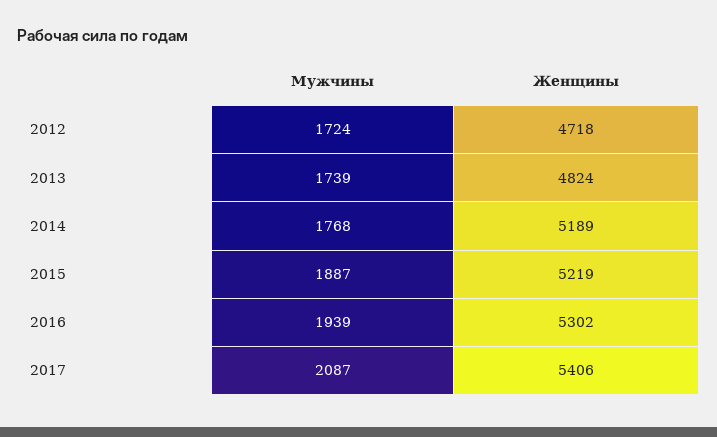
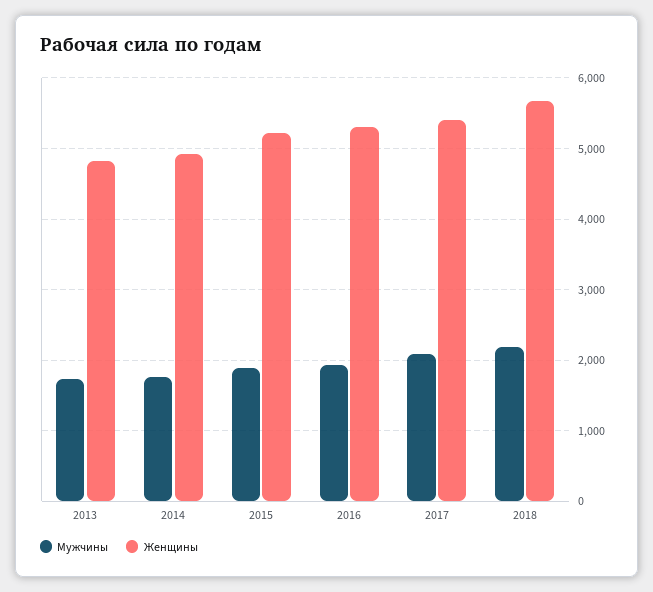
Мужчины, 2012: 1724 -> none
Женщины, 2012: 4718 -> none
Женщины, 2014: 5189 -> 4900
Мужчины, 2018: none -> 2200
Женщины, 2018: none -> 5700

